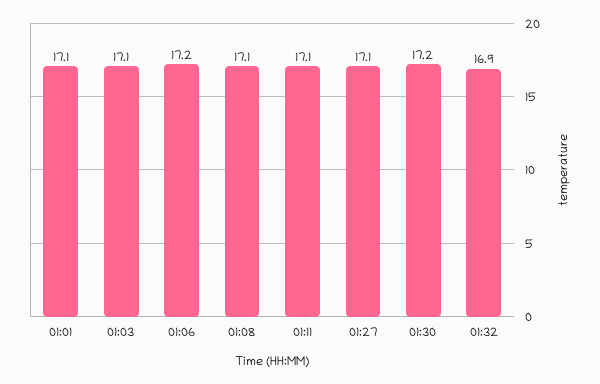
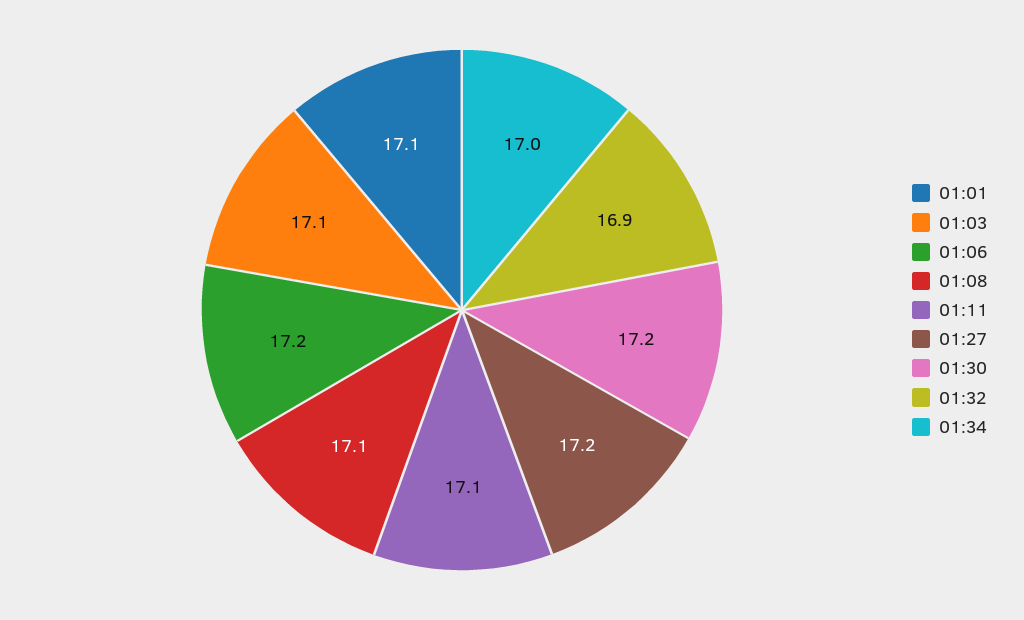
01:27: 17.1 -> 17.2
01:34: none -> 17

